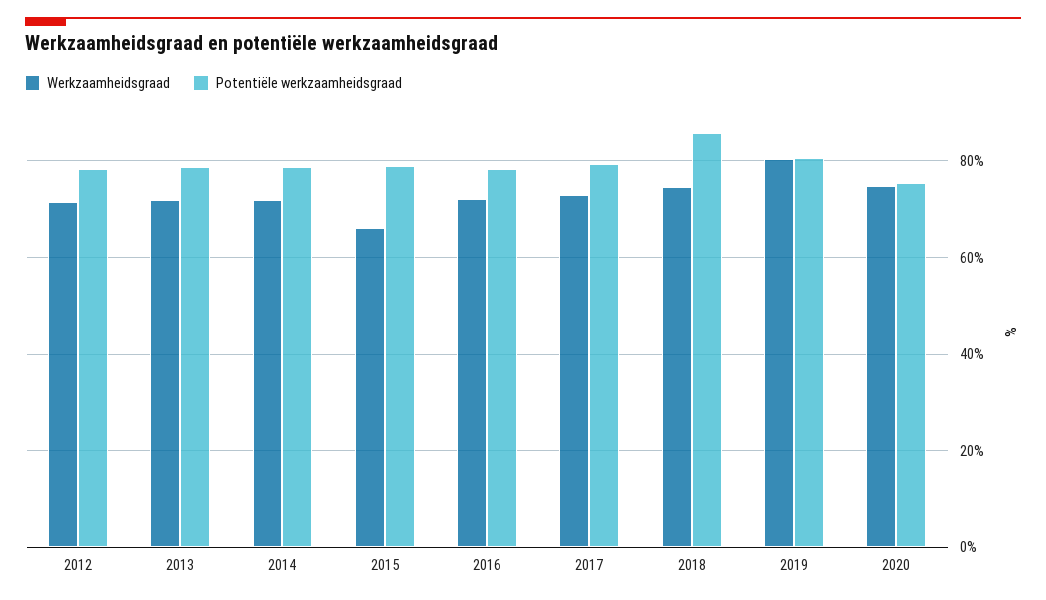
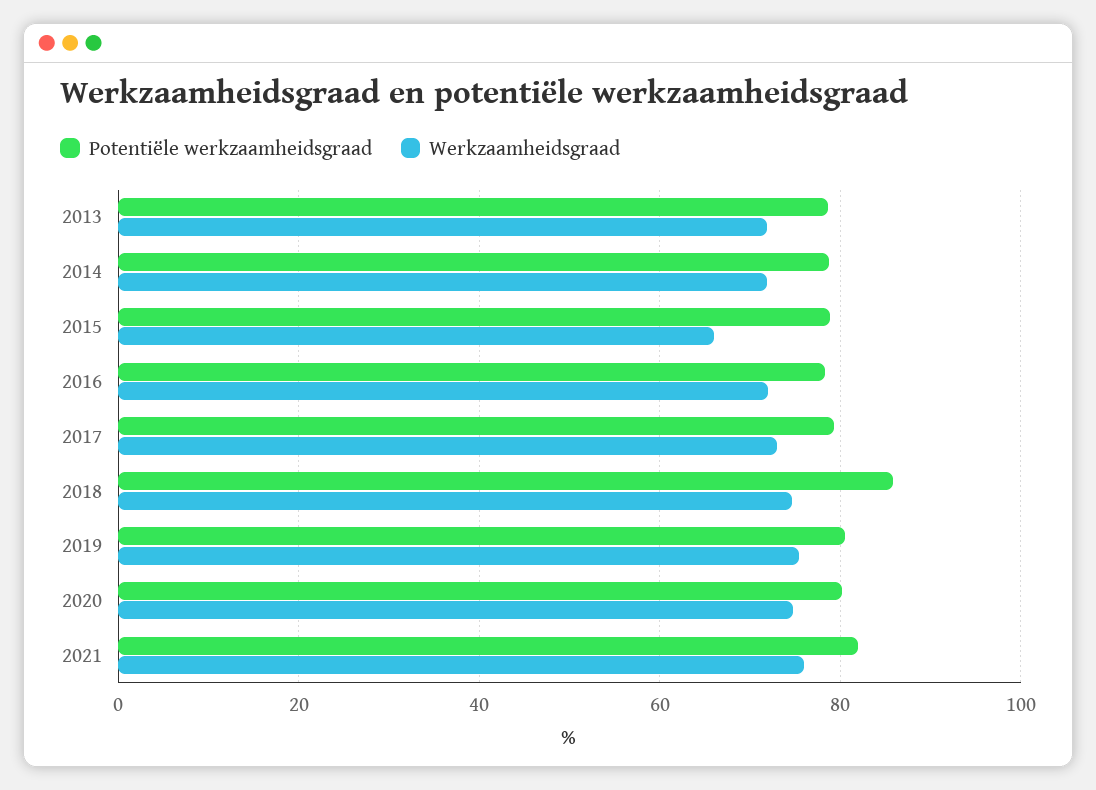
Werkzaamheidsgraad, 2012: 72 -> none
Potentiële werkzaamheidsgraad, 2012: 78 -> none
Werkzaamheidsgraad, 2019: 80 -> 76
Potentiële werkzaamheidsgraad, 2020: 76 -> 80
Potentiële werkzaamheidsgraad, 2021: none -> 82
Werkzaamheidsgraad, 2021: none -> 76

